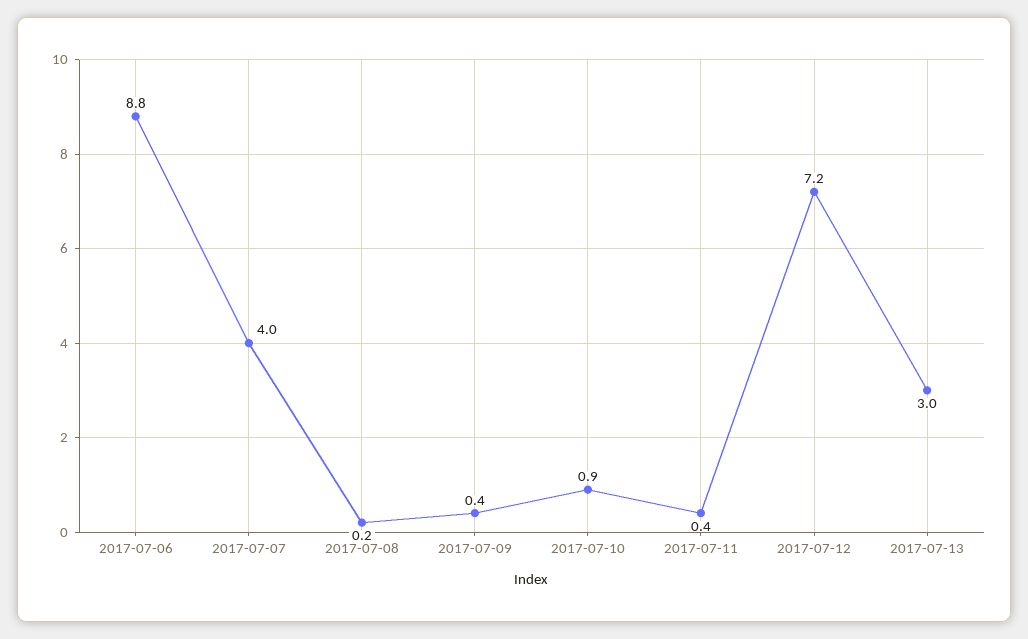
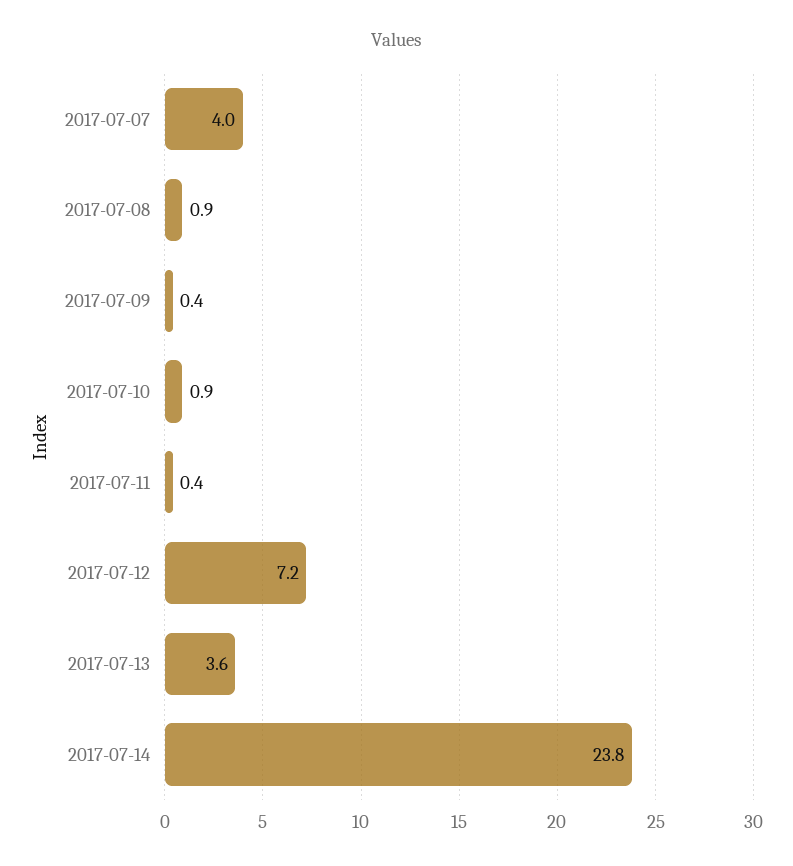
2017-07-06: 8.8 -> none
2017-07-08: 0.2 -> 0.9
2017-07-13: 3 -> 3.6
2017-07-14: none -> 23.8

